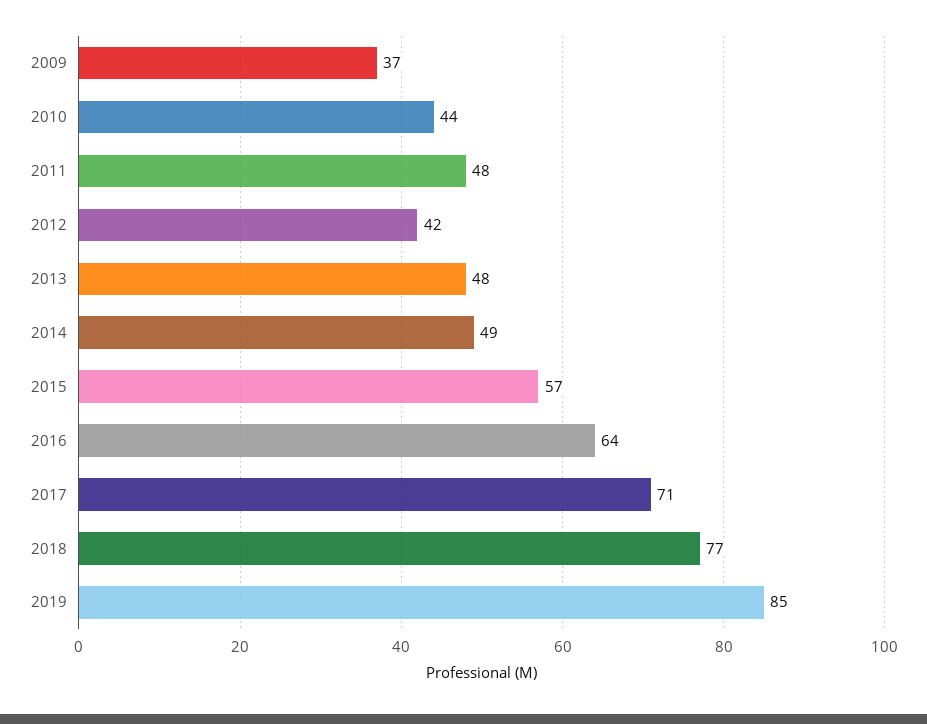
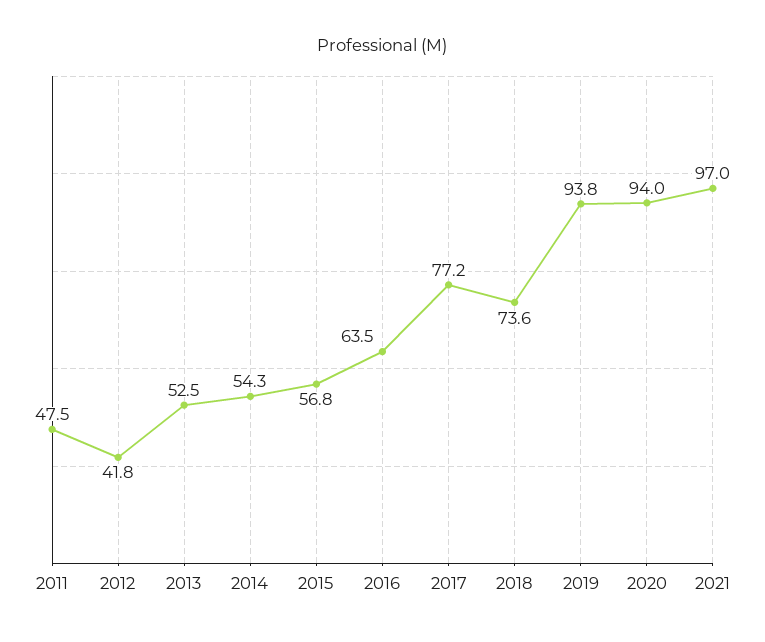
2009: 37 -> none
2010: 44 -> none
2013: 48 -> 52.5
2014: 49 -> 54.3
2017: 71 -> 77.2
2018: 77 -> 73.6
2019: 85 -> 93.8
2020: none -> 94
2021: none -> 97

